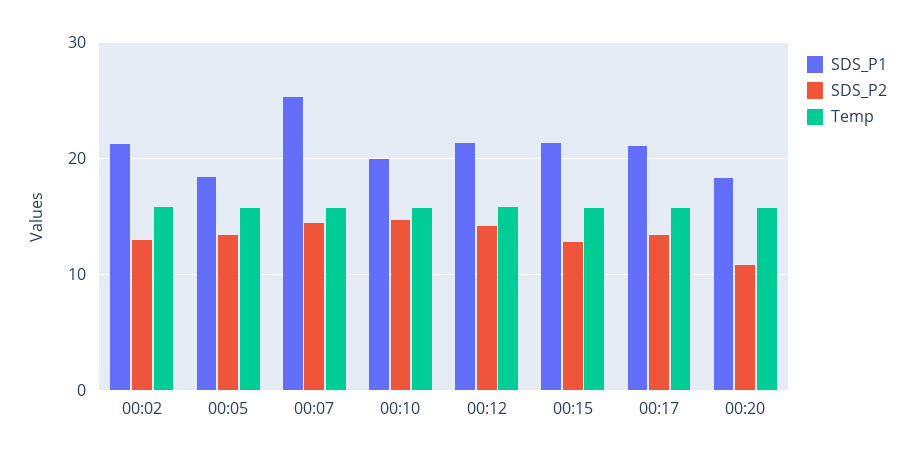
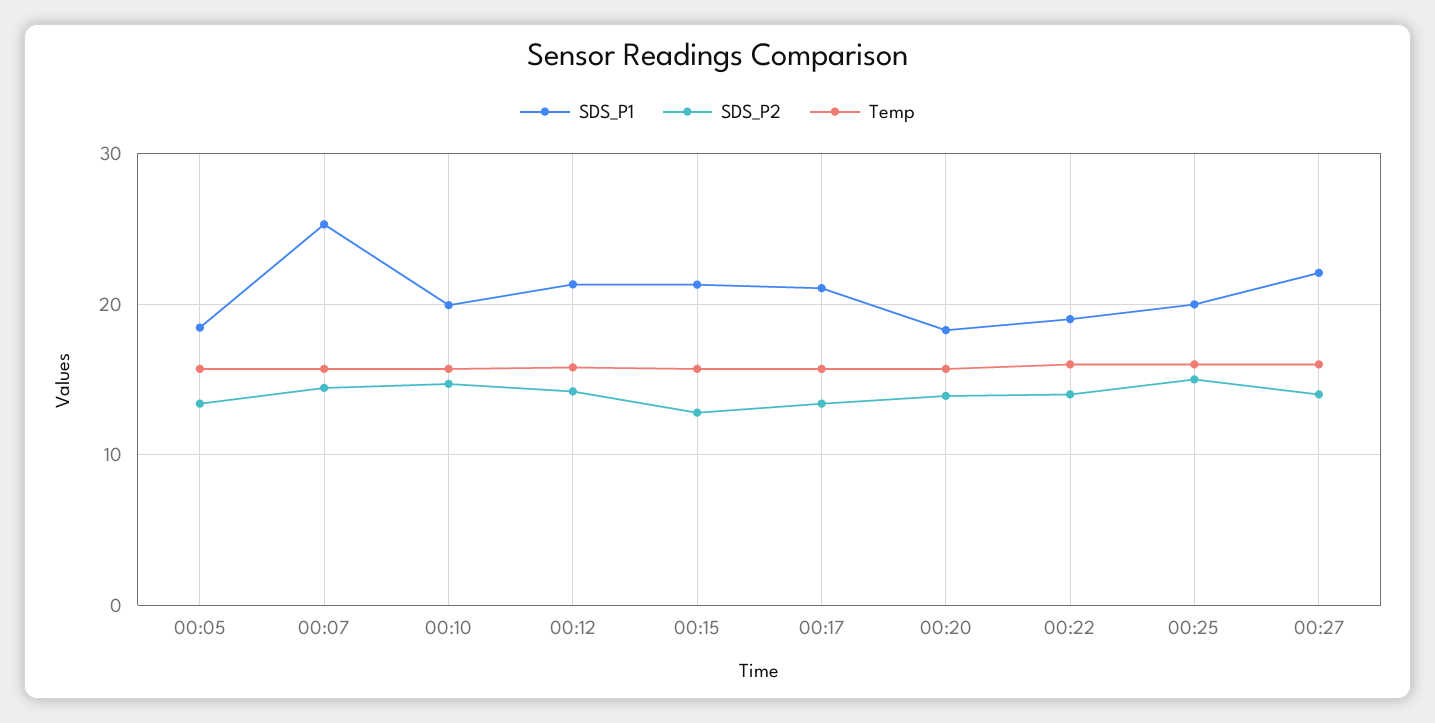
SDS_P1, 00:02: 21 -> none
SDS_P2, 00:02: 13 -> none
Temp, 00:02: 16 -> none
SDS_P2, 00:20: 11 -> 14
SDS_P1, 00:22: none -> 19
SDS_P2, 00:22: none -> 14
Temp, 00:22: none -> 16
SDS_P1, 00:25: none -> 20
SDS_P2, 00:25: none -> 15
Temp, 00:25: none -> 16
SDS_P1, 00:27: none -> 22
SDS_P2, 00:27: none -> 14
Temp, 00:27: none -> 16

